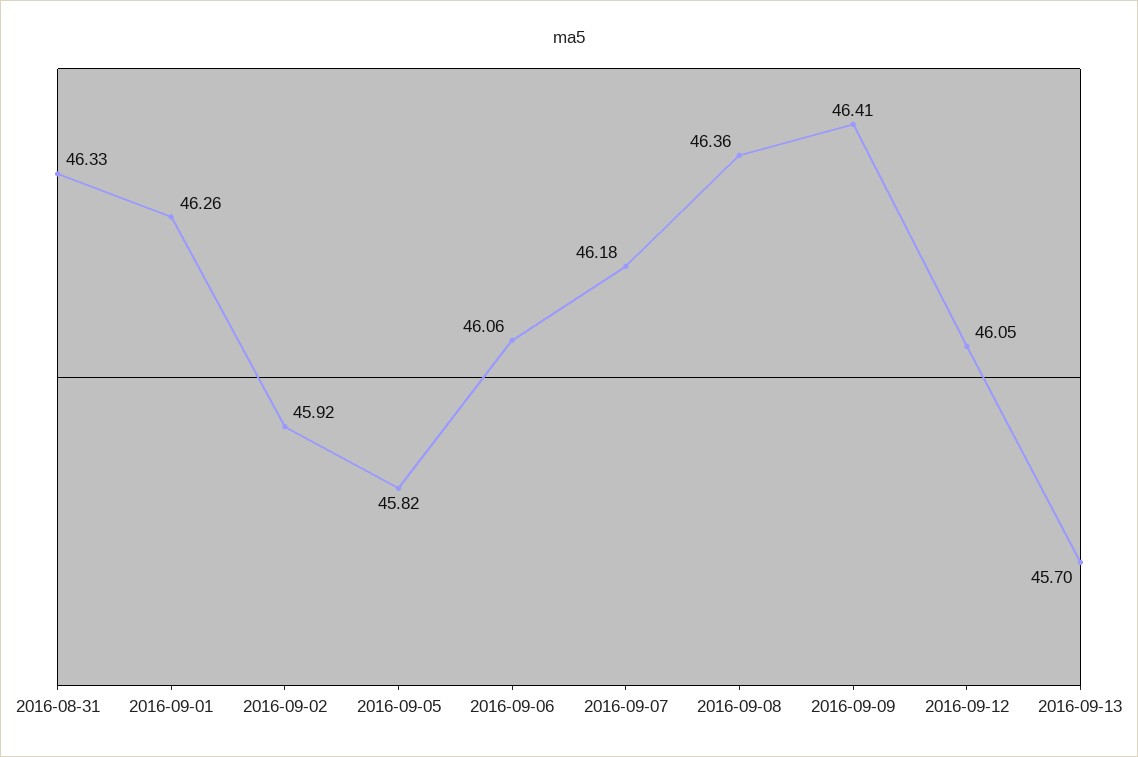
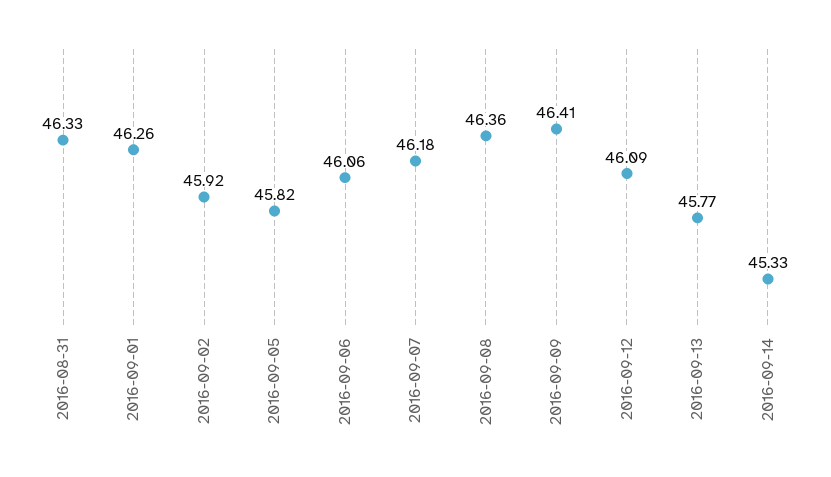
2016-09-12: 46.05 -> 46.09
2016-09-13: 45.7 -> 45.77
2016-09-14: none -> 45.33

